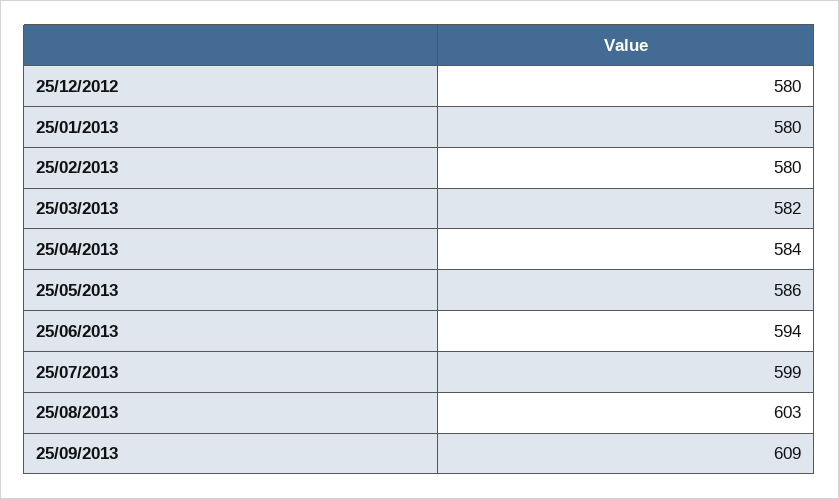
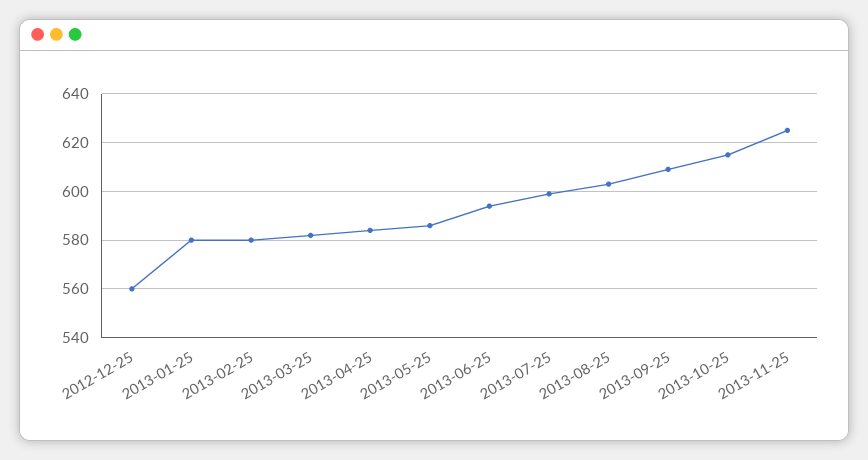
25/12/2012: 580 -> 560
2013-10-25: none -> 615
2013-11-25: none -> 625

